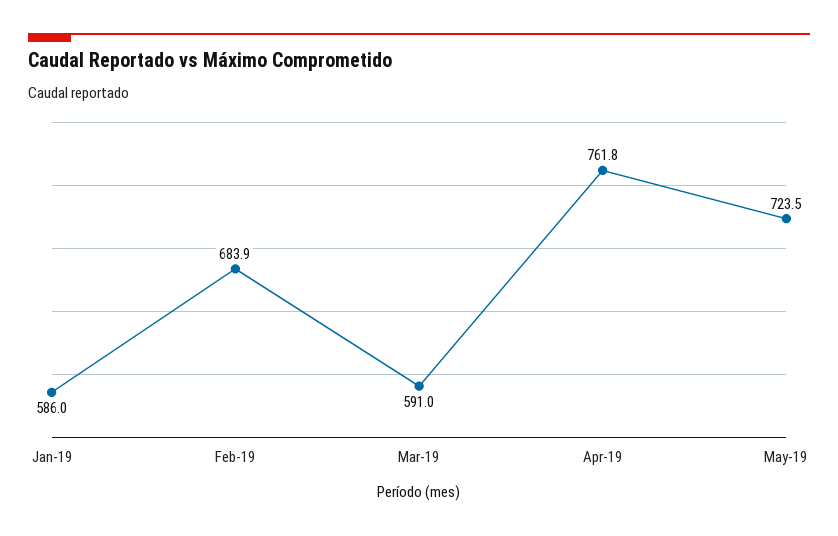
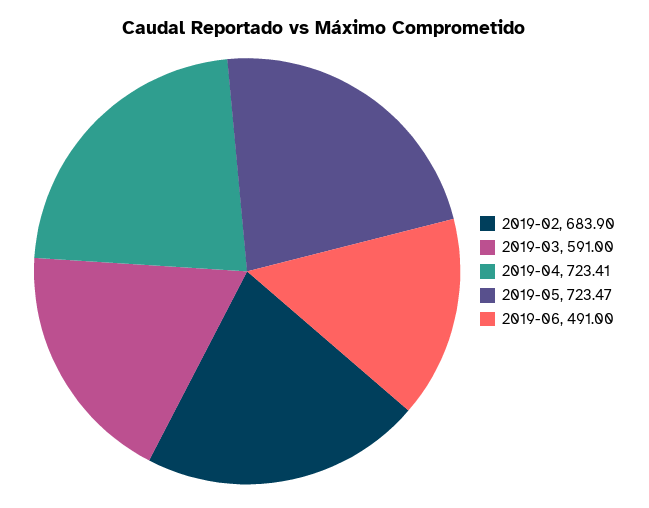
Jan-19: 586 -> none
Apr-19: 761.8 -> 723.41
2019-06: none -> 491

